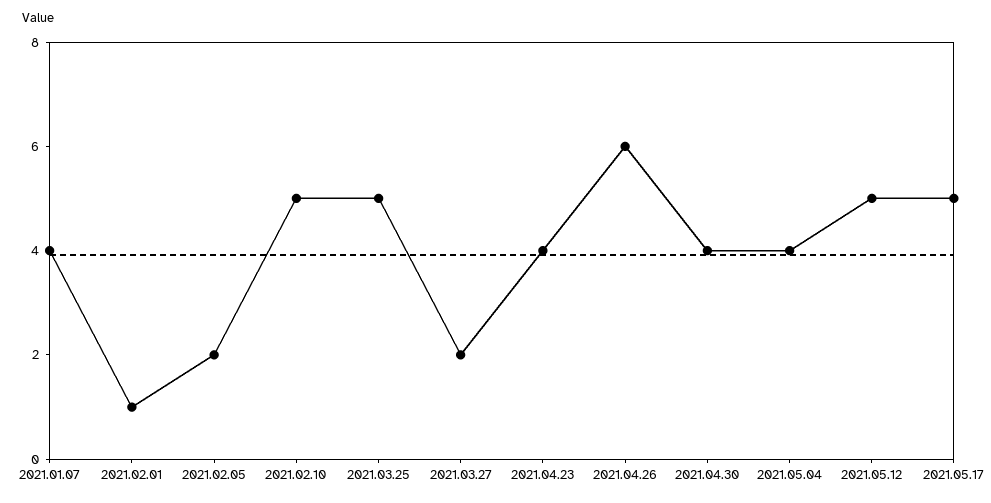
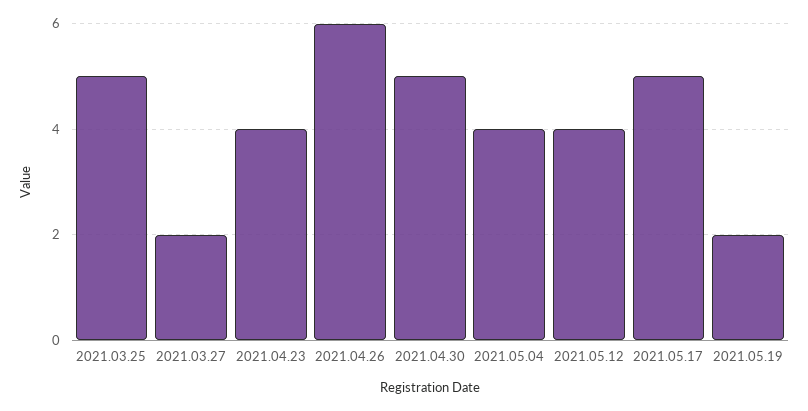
2021.01.07: 4 -> none
2021.02.01: 1 -> none
2021.02.05: 2 -> none
2021.02.10: 5 -> none
2021.04.30: 4 -> 5
2021.05.12: 5 -> 4
2021.05.19: none -> 2

